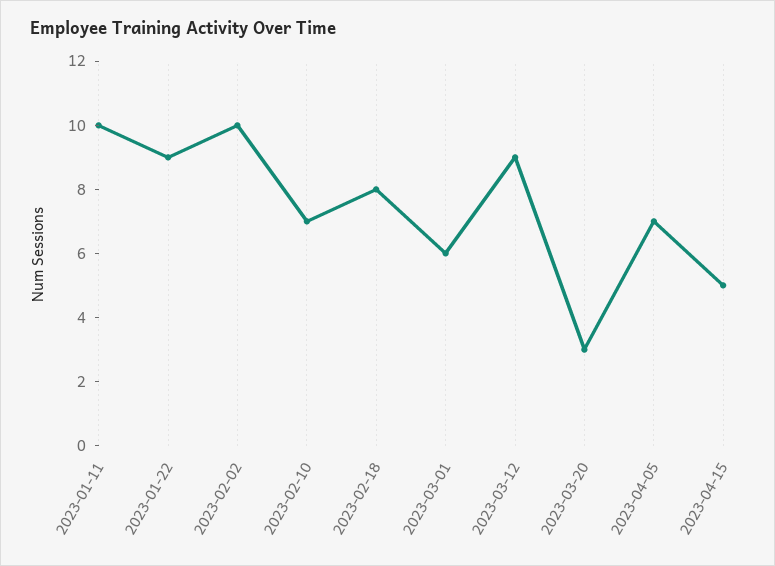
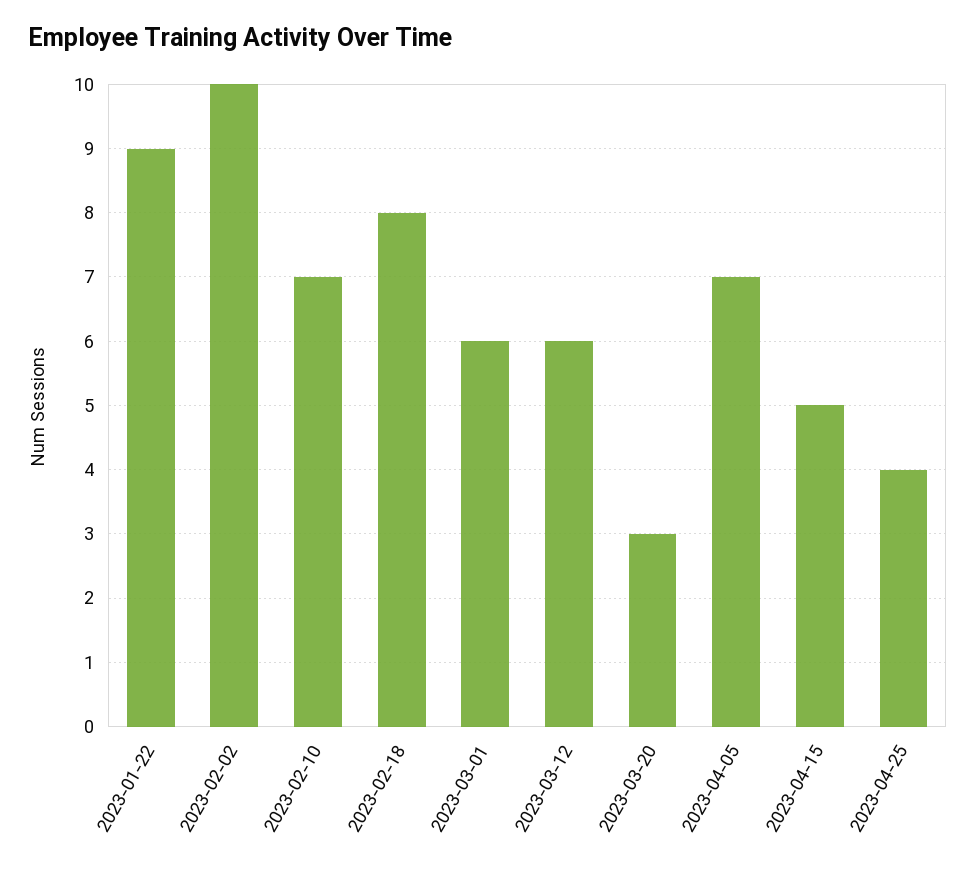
2023-01-11: 10 -> none
2023-03-12: 9 -> 6
2023-04-25: none -> 4

